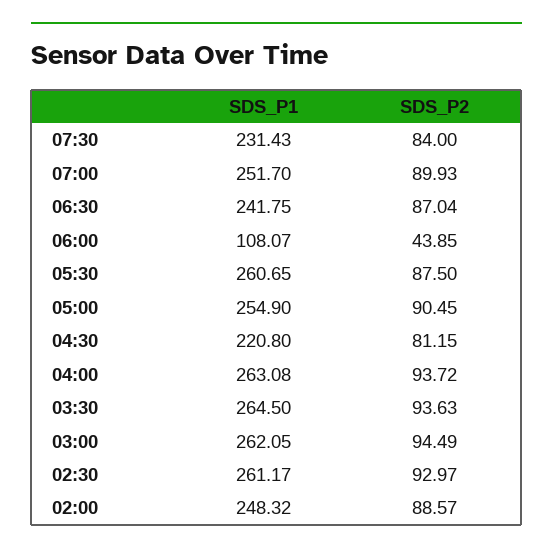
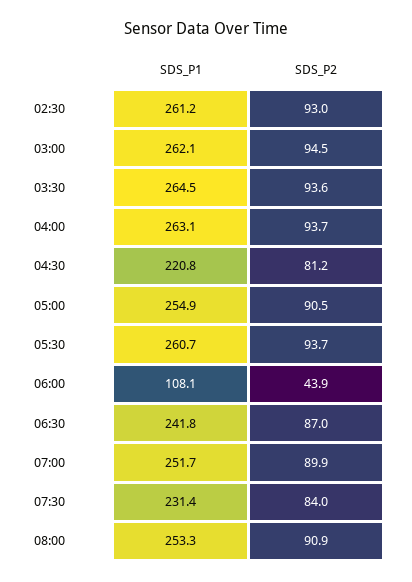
SDS_P2, 05:30: 87.5 -> 93.7
SDS_P1, 02:00: 248.32 -> none
SDS_P2, 02:00: 88.57 -> none
SDS_P1, 08:00: none -> 253.3
SDS_P2, 08:00: none -> 90.9

